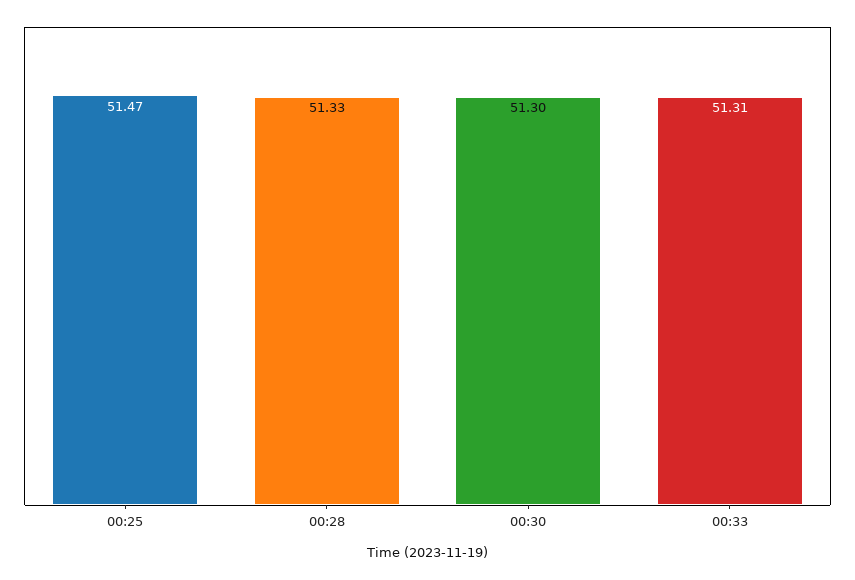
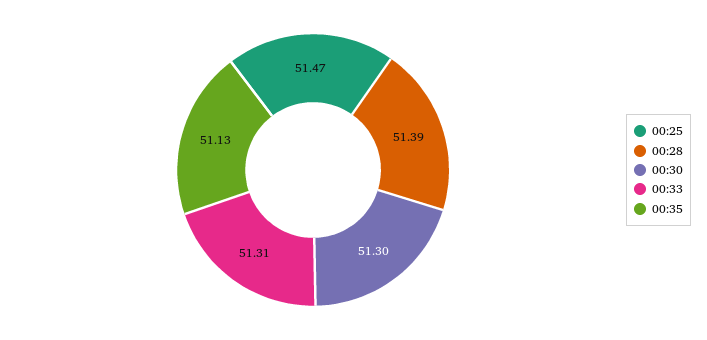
00:28: 51.33 -> 51.39
00:35: none -> 51.13

